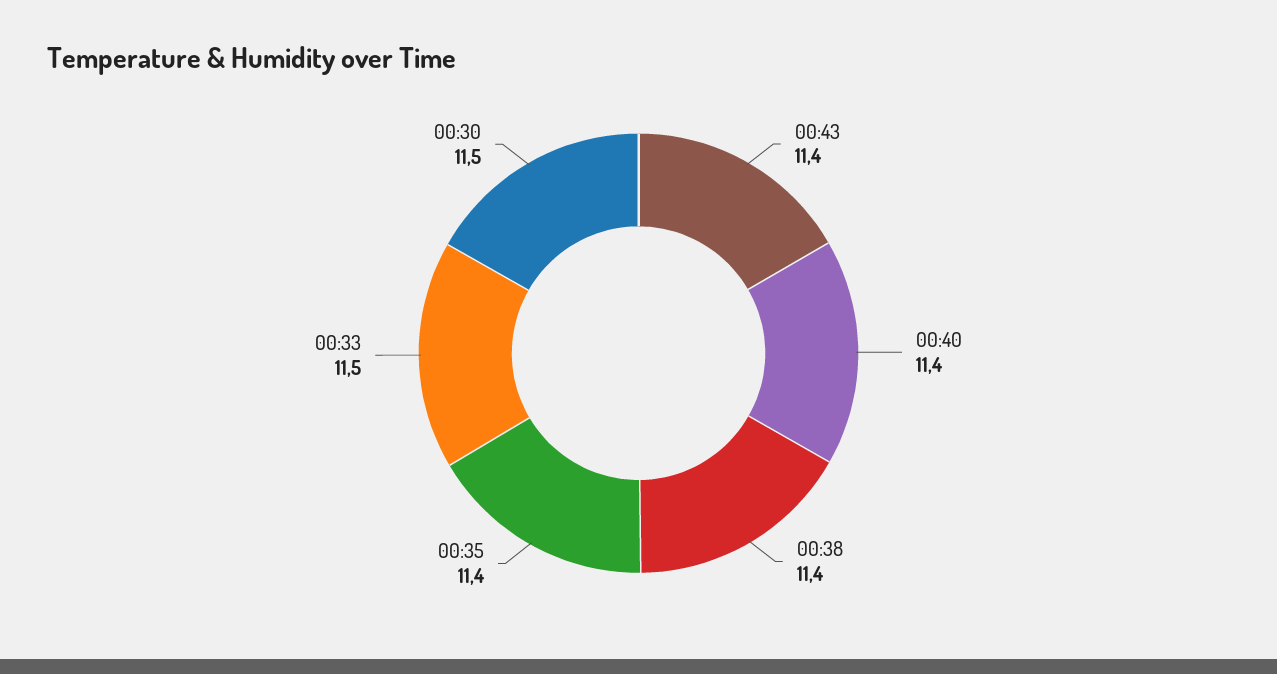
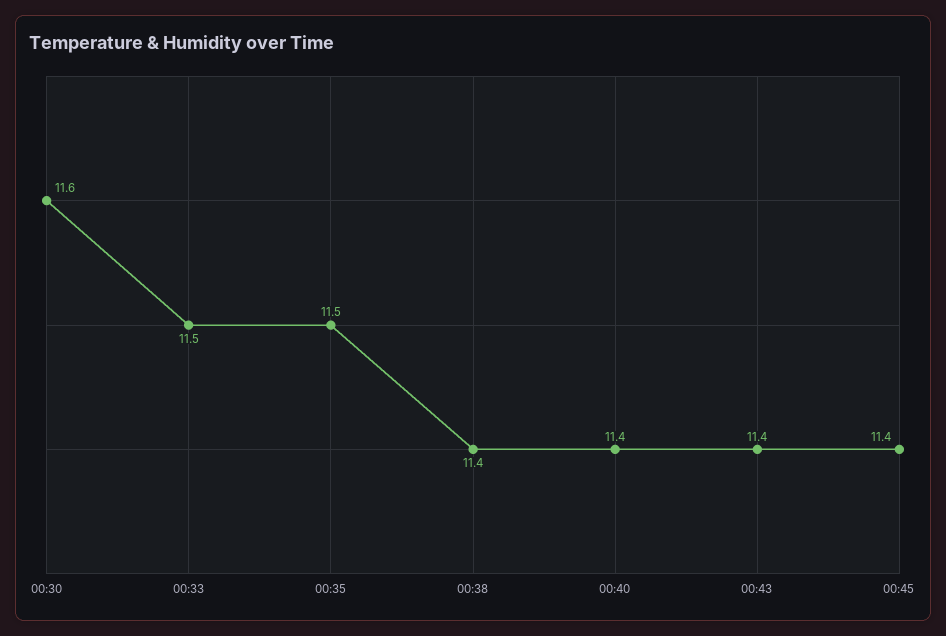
00:35: 11.4 -> 11.5
00:30: 11.5 -> 11.6
00:45: none -> 11.4

